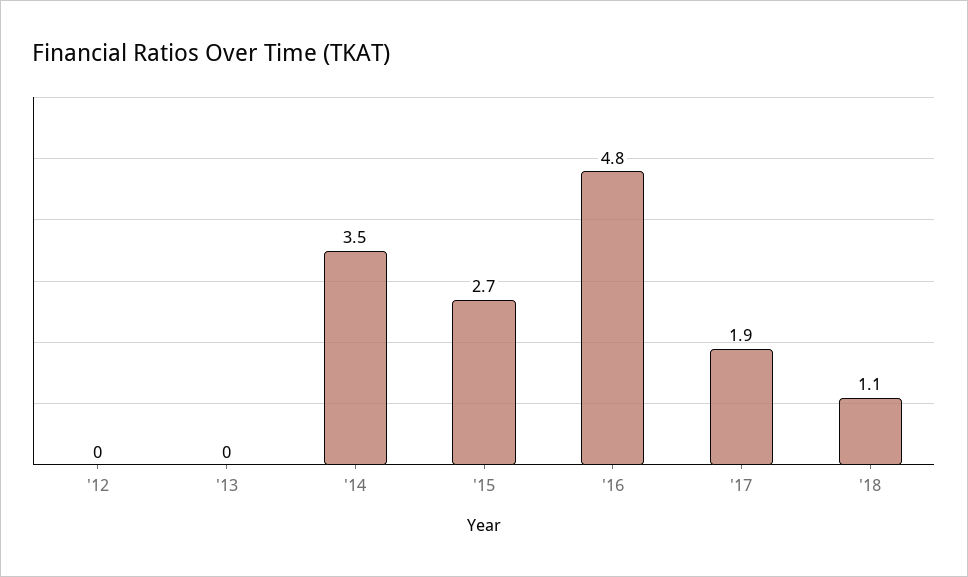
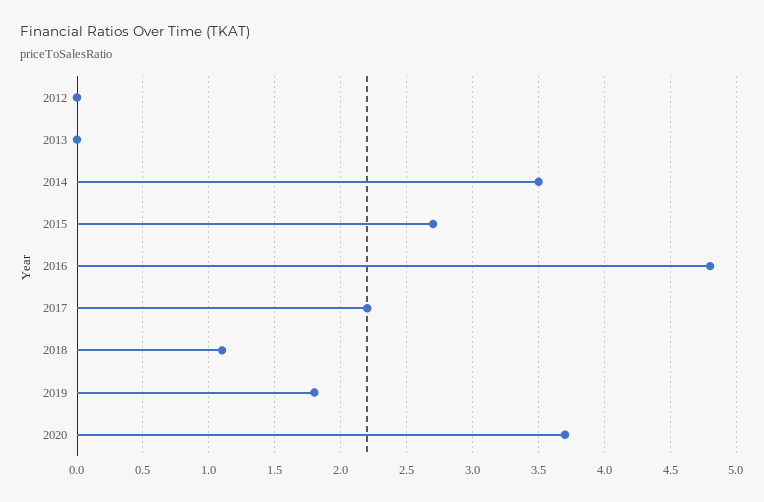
'17: 1.9 -> 2.2
2019: none -> 1.8
2020: none -> 3.7

